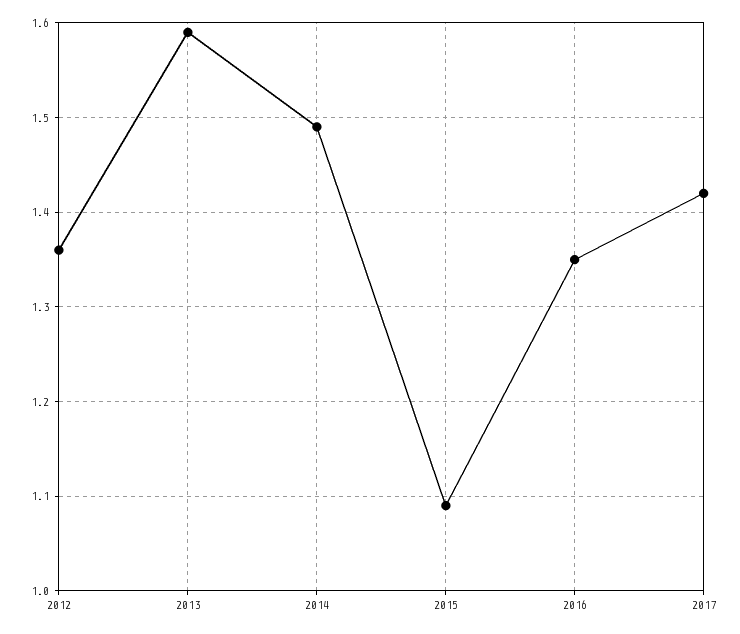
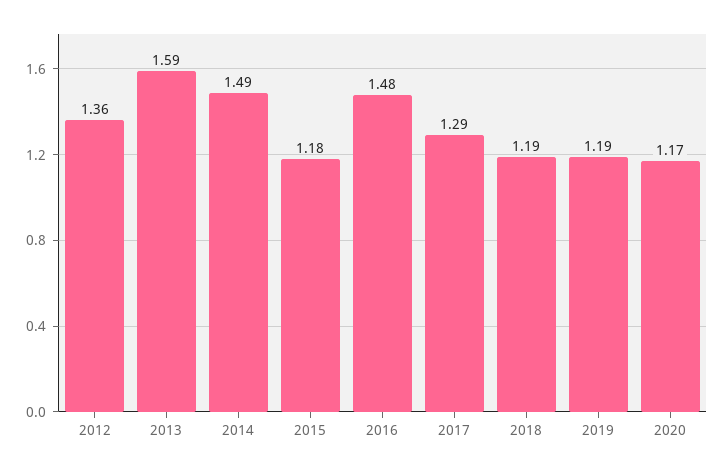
2015: 1.09 -> 1.18
2016: 1.35 -> 1.48
2017: 1.42 -> 1.29
2018: none -> 1.19
2019: none -> 1.19
2020: none -> 1.17

